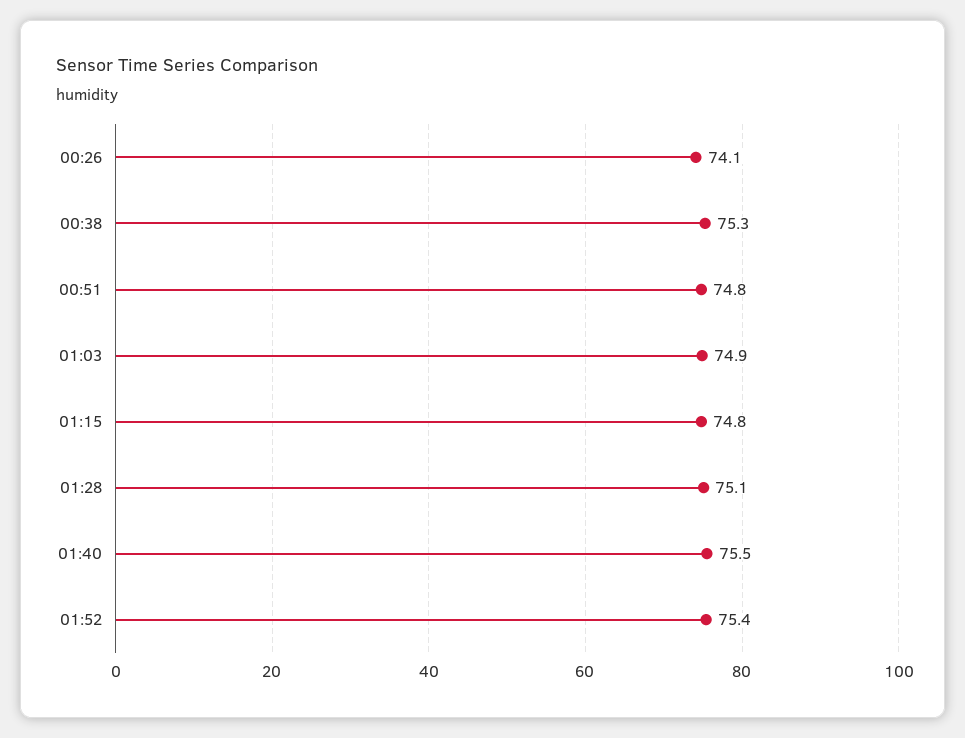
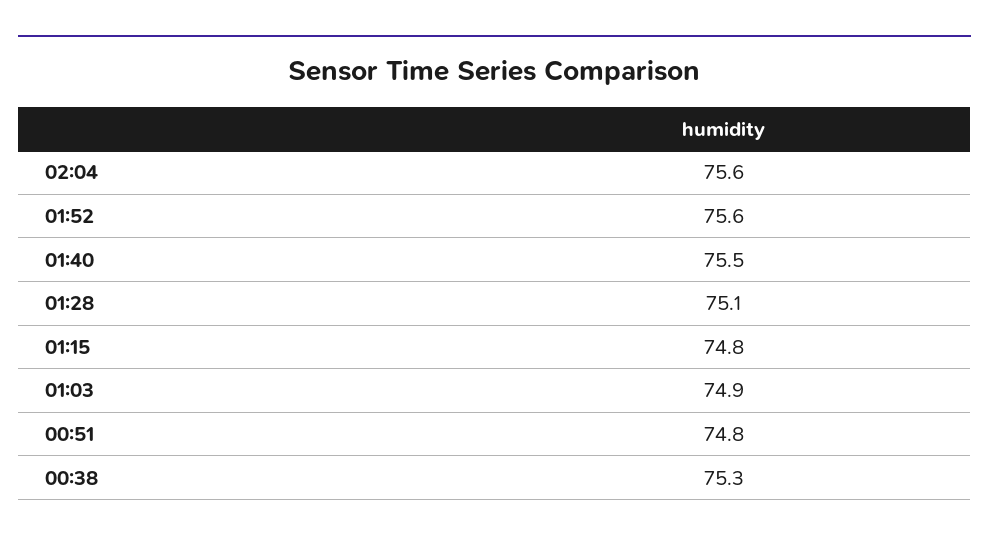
00:26: 74.1 -> none
01:52: 75.4 -> 75.6
02:04: none -> 75.6

